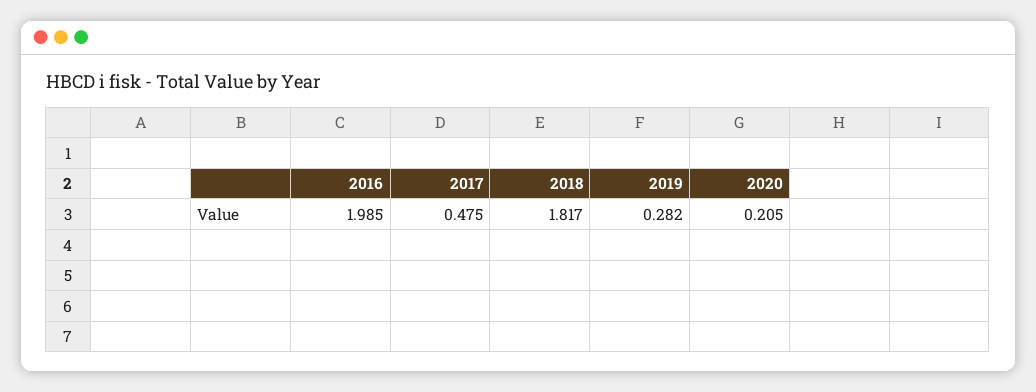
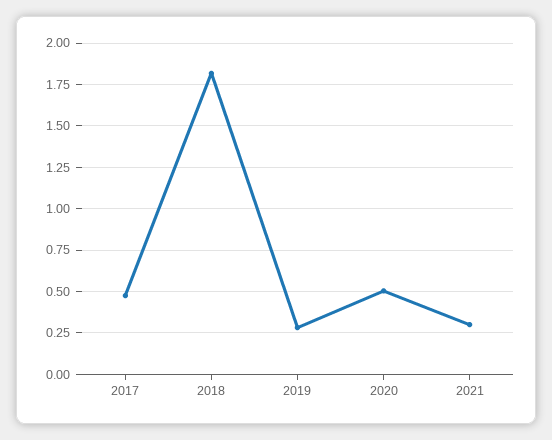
2016: 1.985 -> none
2020: 0.205 -> 0.5
2021: none -> 0.3

